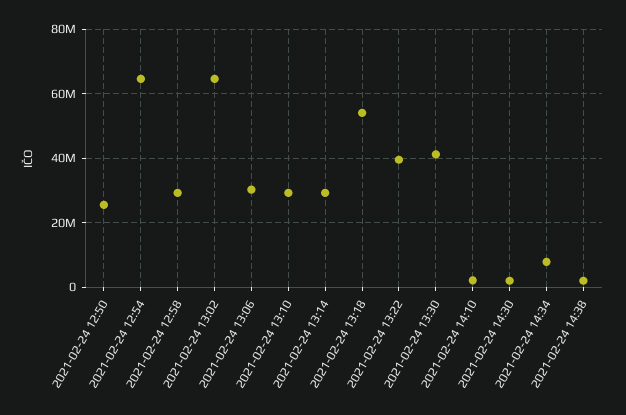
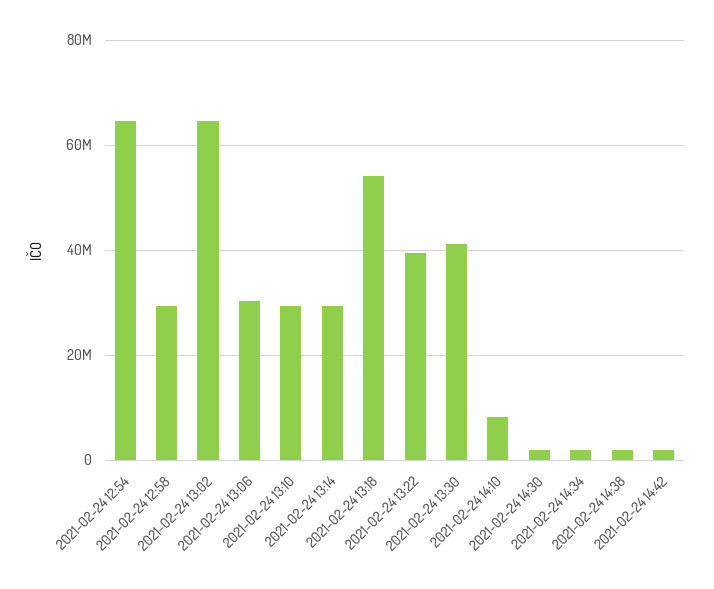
2021-02-24 12:50: 26000000 -> none
2021-02-24 14:10: 2000000 -> 8000000
2021-02-24 14:34: 8000000 -> 2000000
2021-02-24 14:42: none -> 2000000

